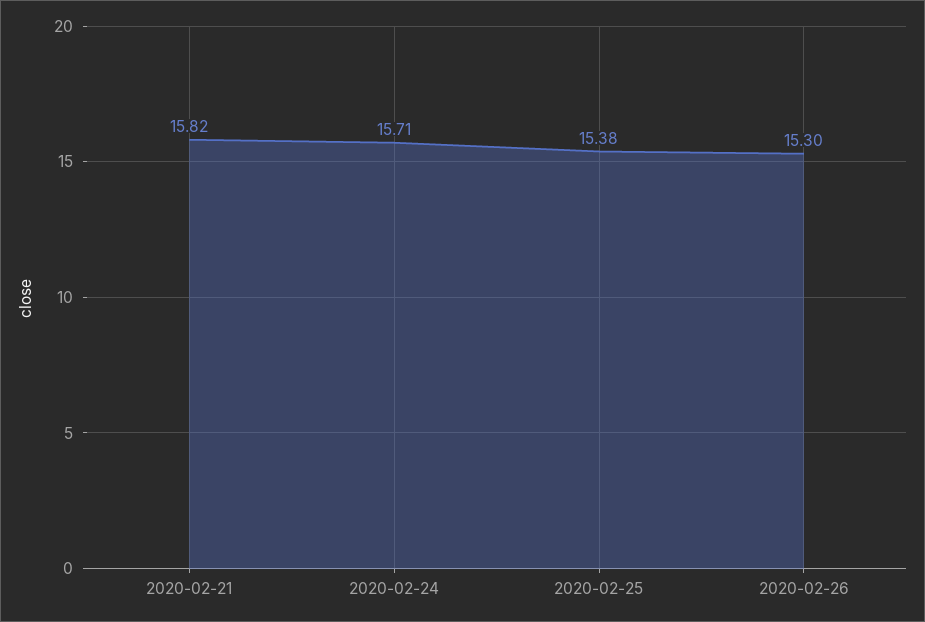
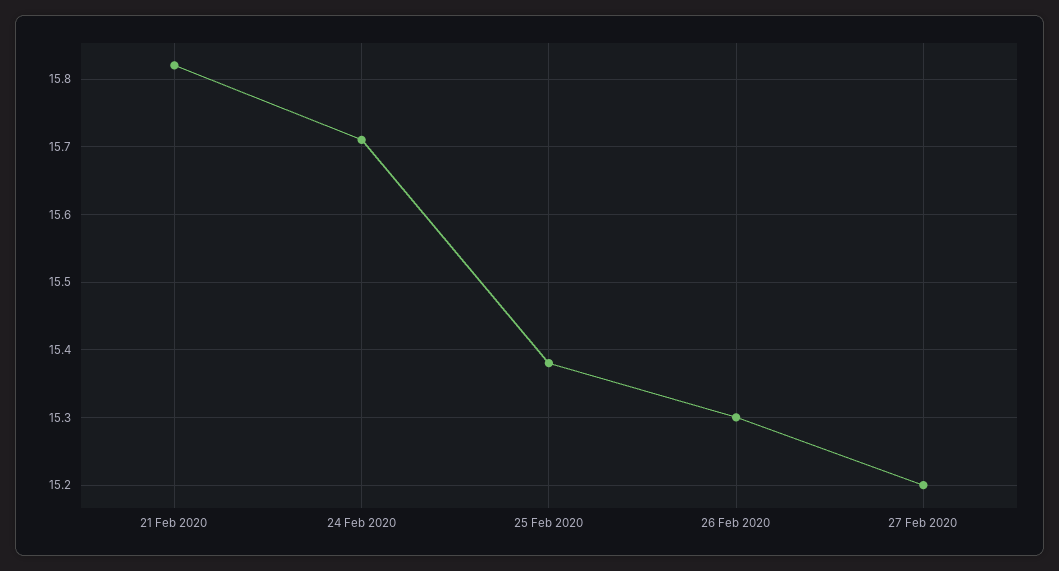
27 Feb 2020: none -> 15.2

